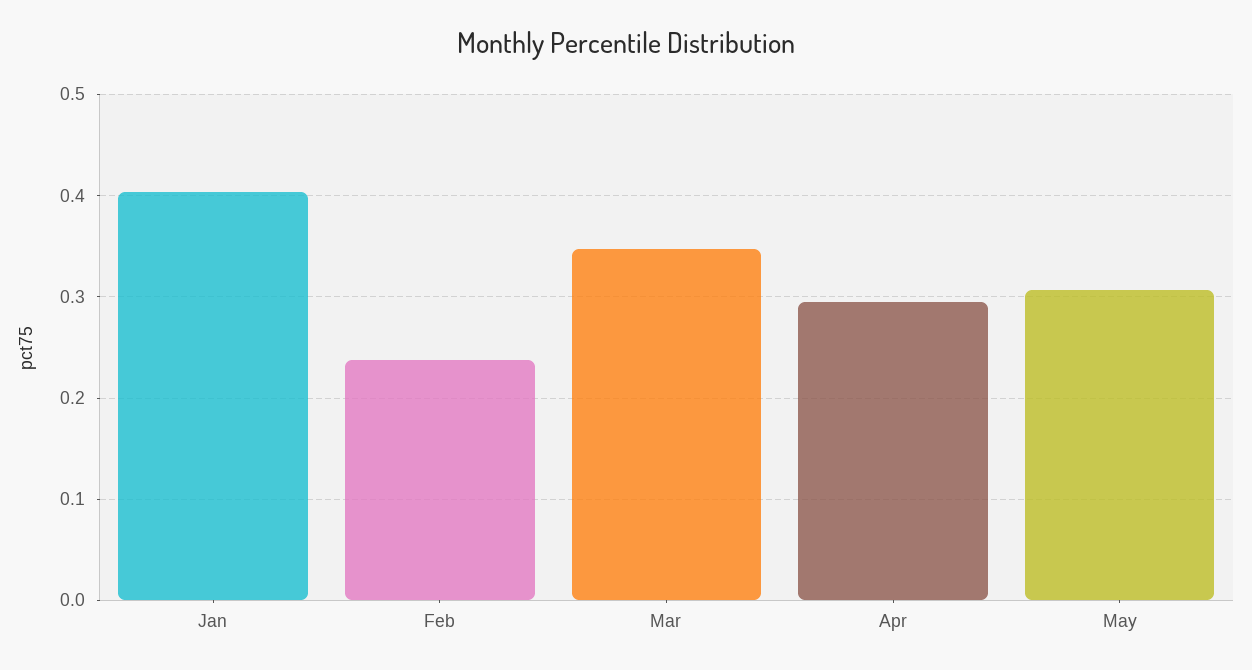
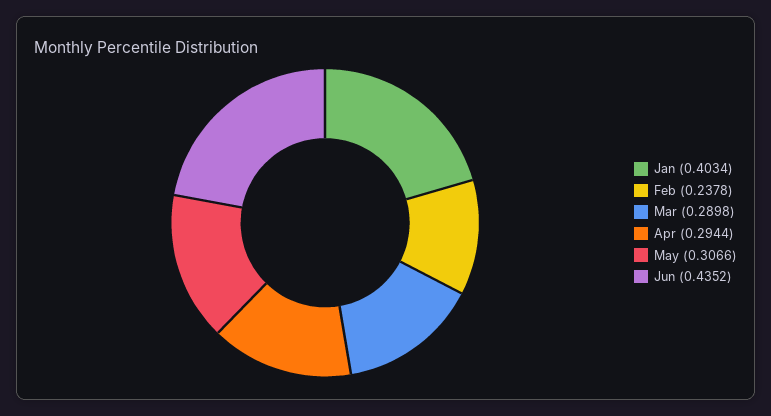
Mar: 0.35 -> 0.2898
Jun: none -> 0.4352

